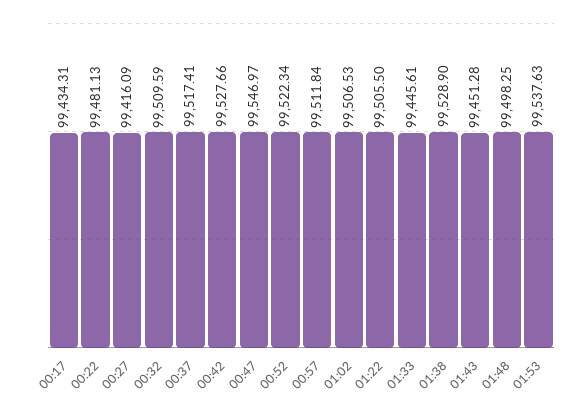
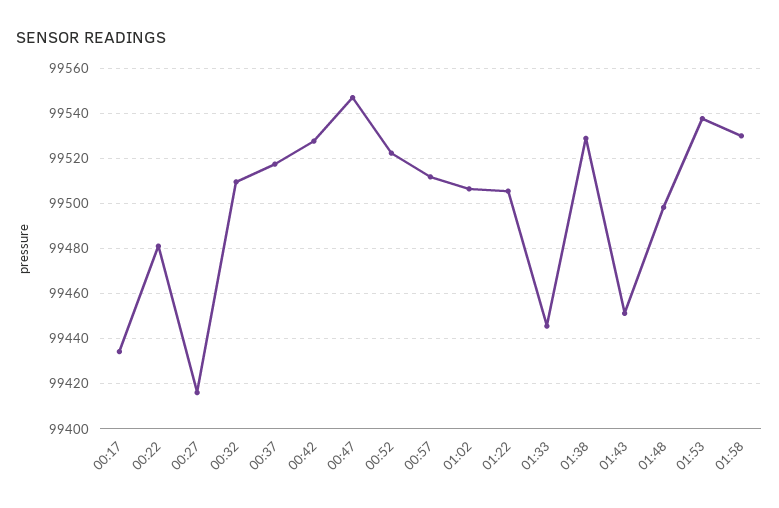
01:58: none -> 99530

